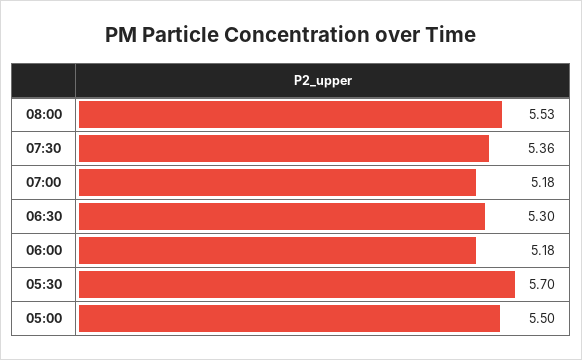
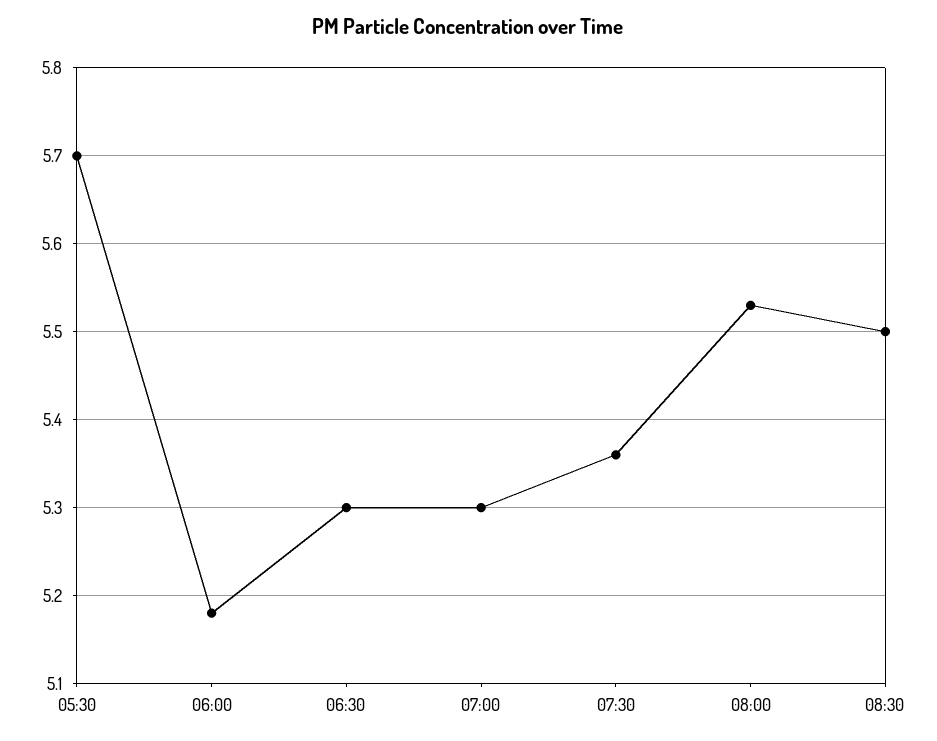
07:00: 5.18 -> 5.3
05:00: 5.5 -> none
08:30: none -> 5.5

